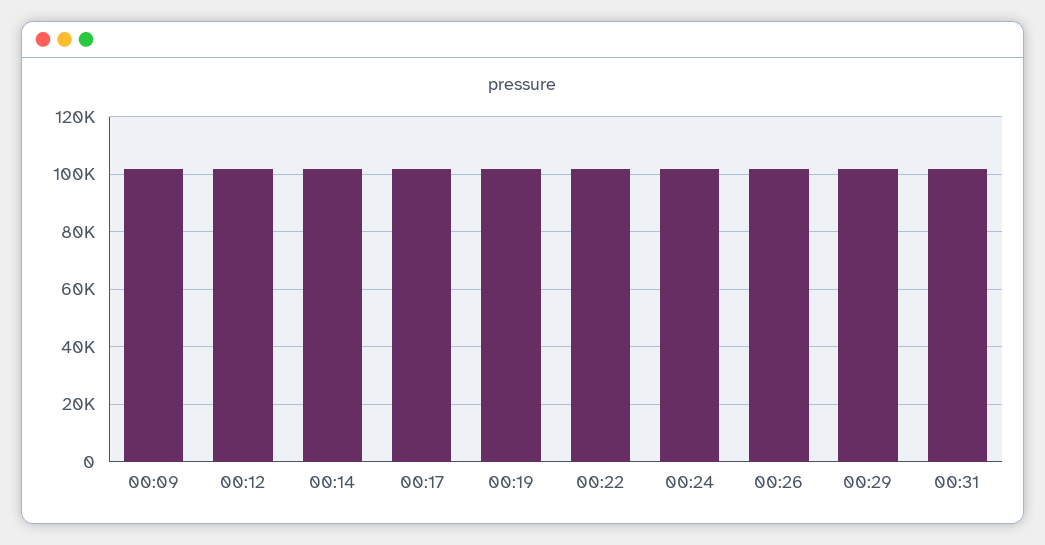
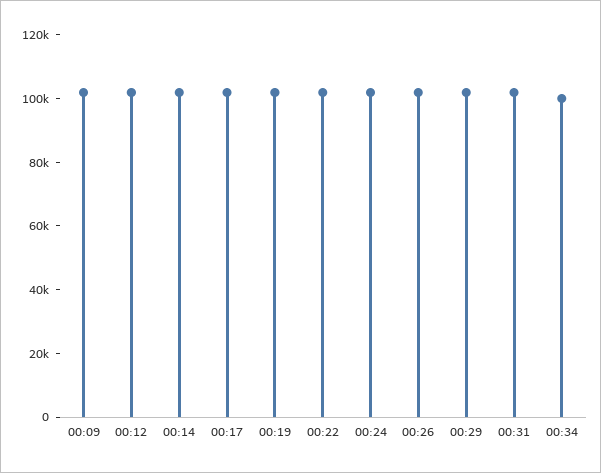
00:34: none -> 100000

